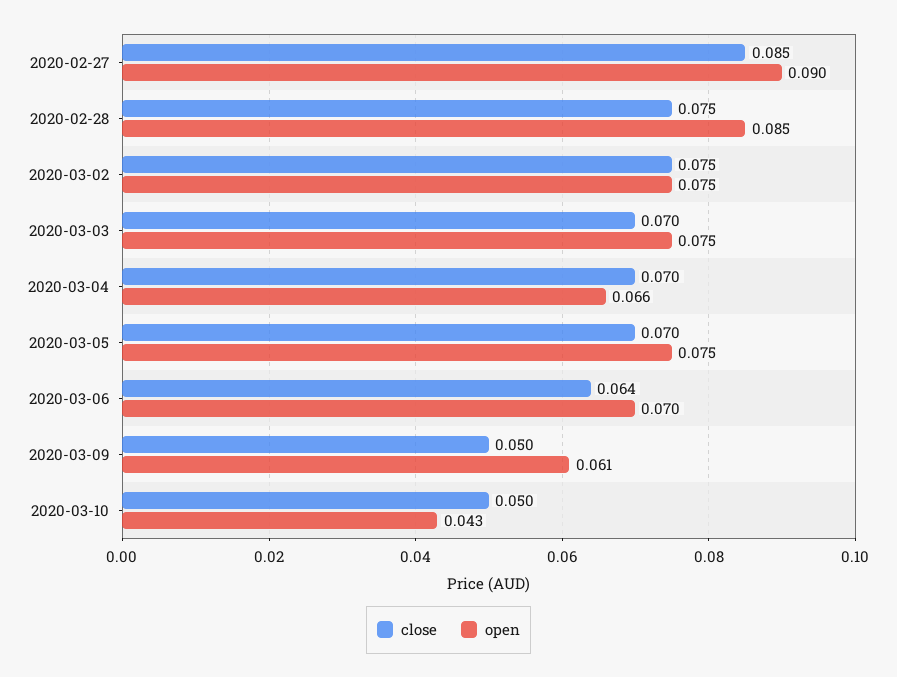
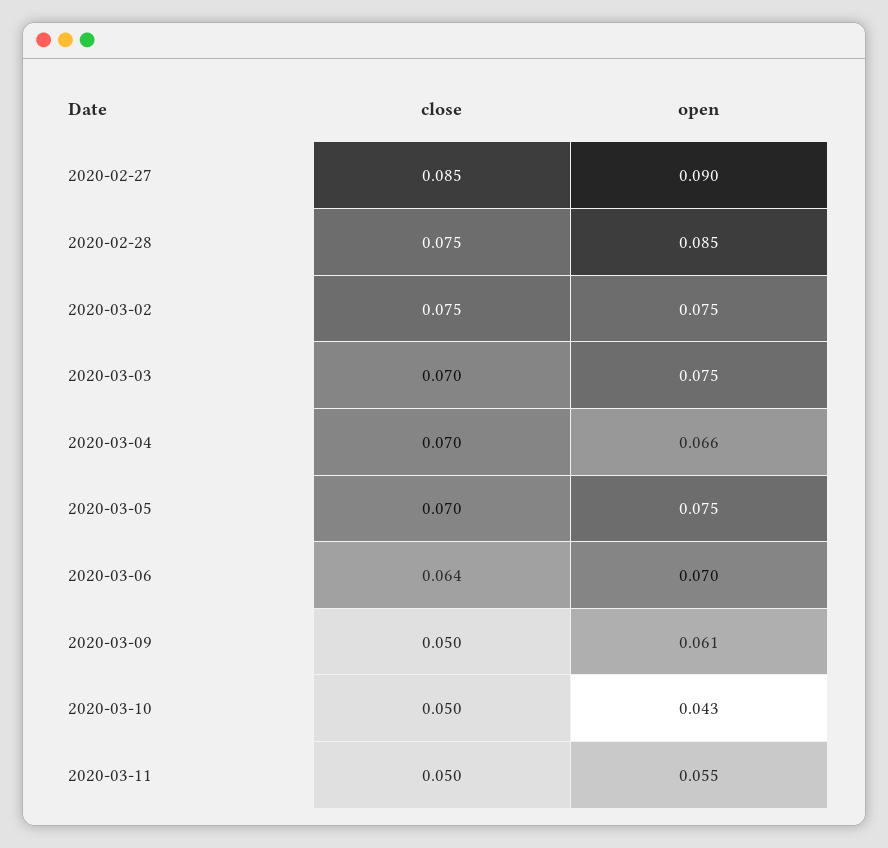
close, 2020-03-11: none -> 0.05
open, 2020-03-11: none -> 0.055

